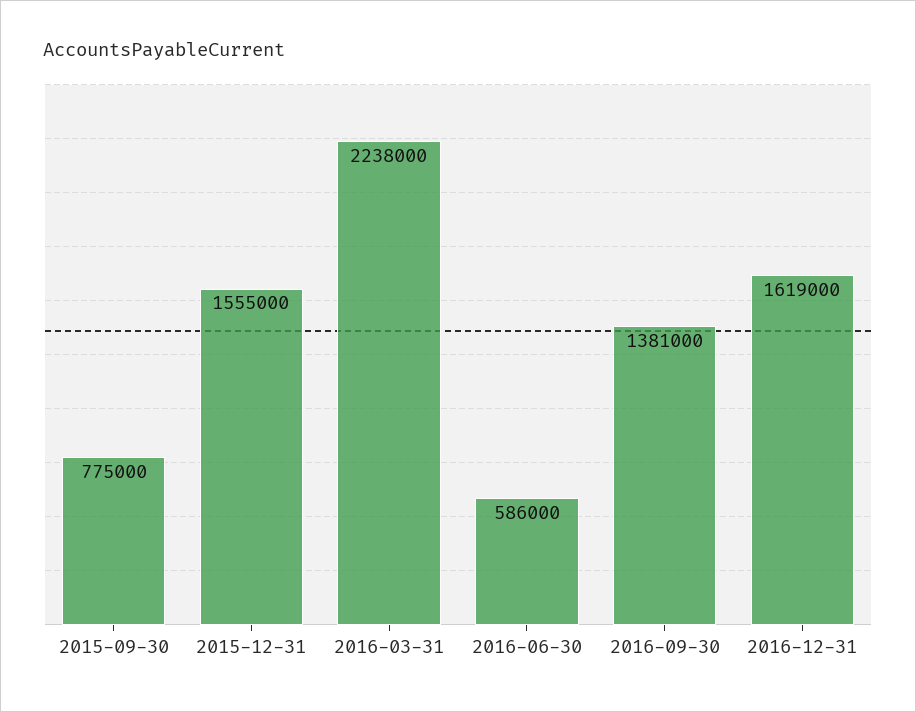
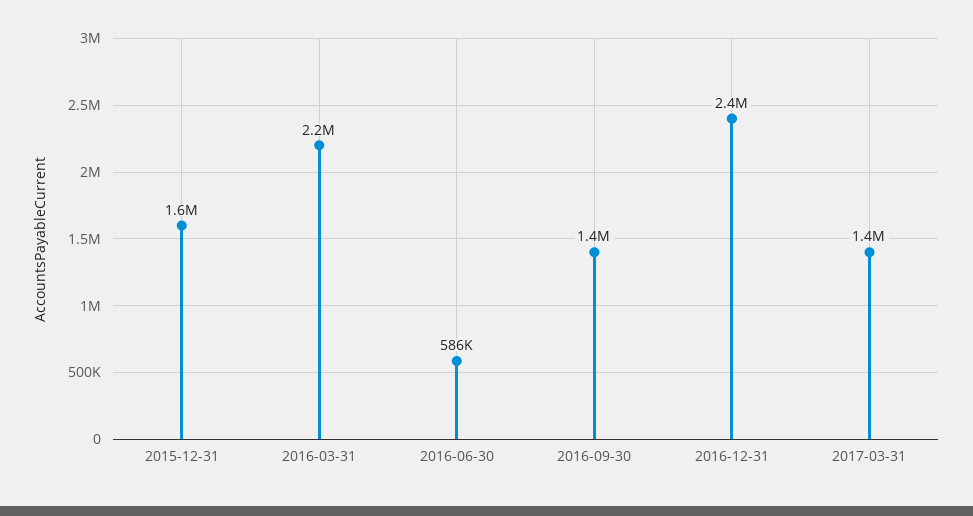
2015-09-30: 775000 -> none
2016-12-31: 1619000 -> 2400000
2017-03-31: none -> 1400000

